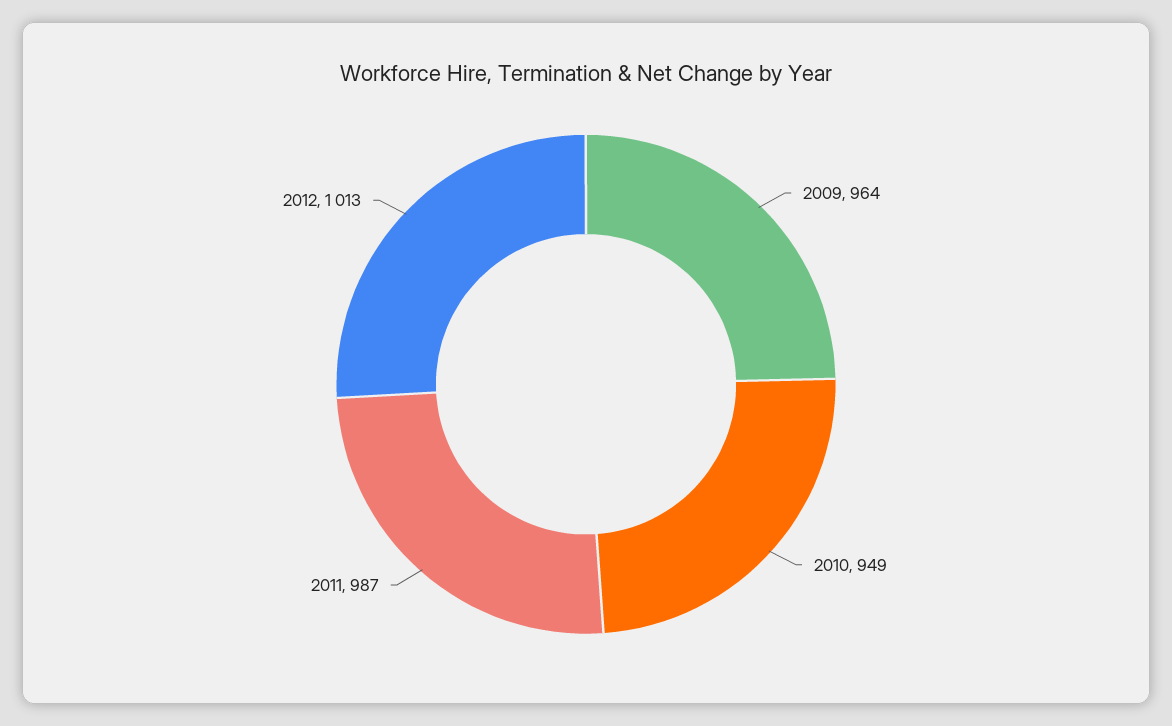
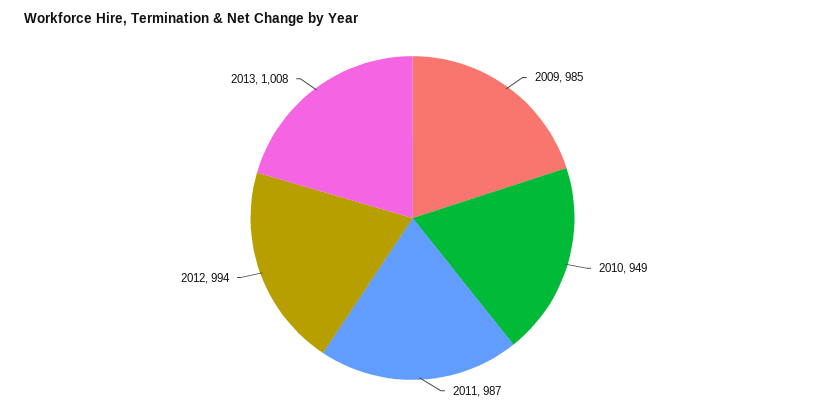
2009: 964 -> 985
2012: 1013 -> 994
2013: none -> 1008

